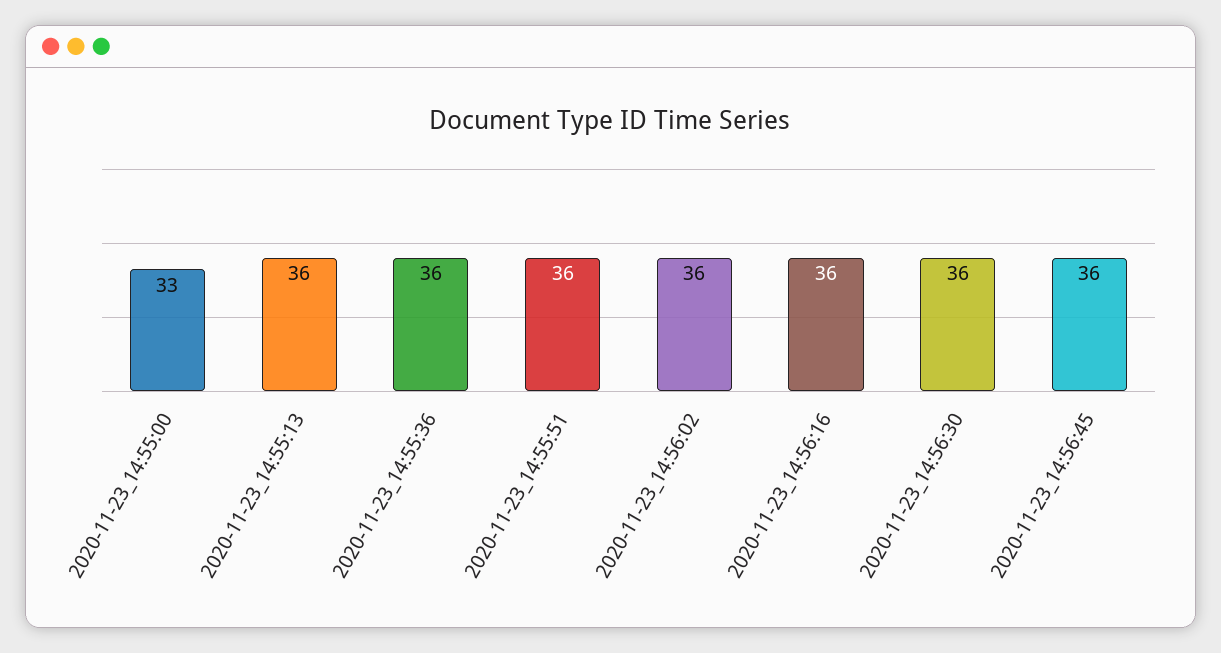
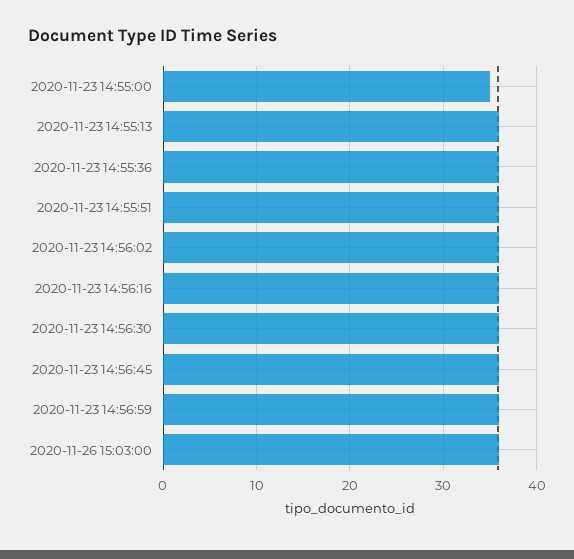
2020-11-23_14:55:00: 33 -> 35
2020-11-23 14:56:59: none -> 36
2020-11-26 15:03:00: none -> 36

